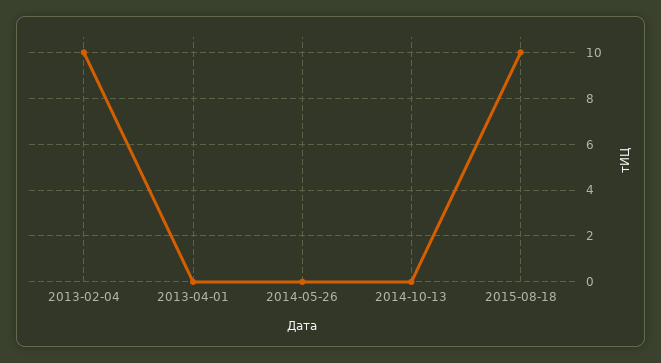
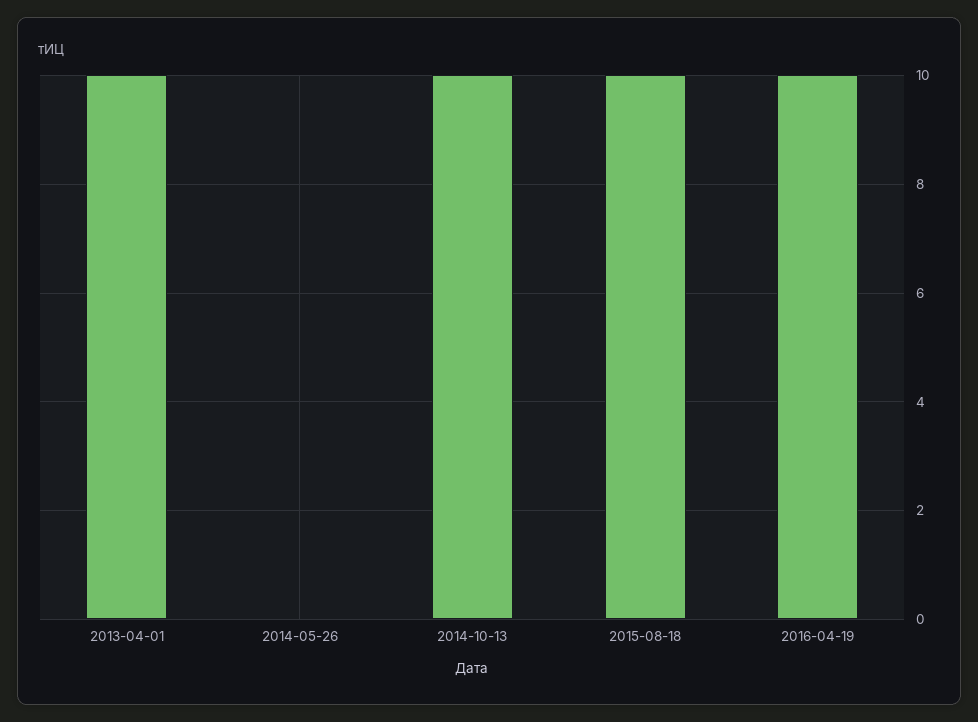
2013-02-04: 10 -> none
2013-04-01: 0 -> 10
2014-10-13: 0 -> 10
2016-04-19: none -> 10

